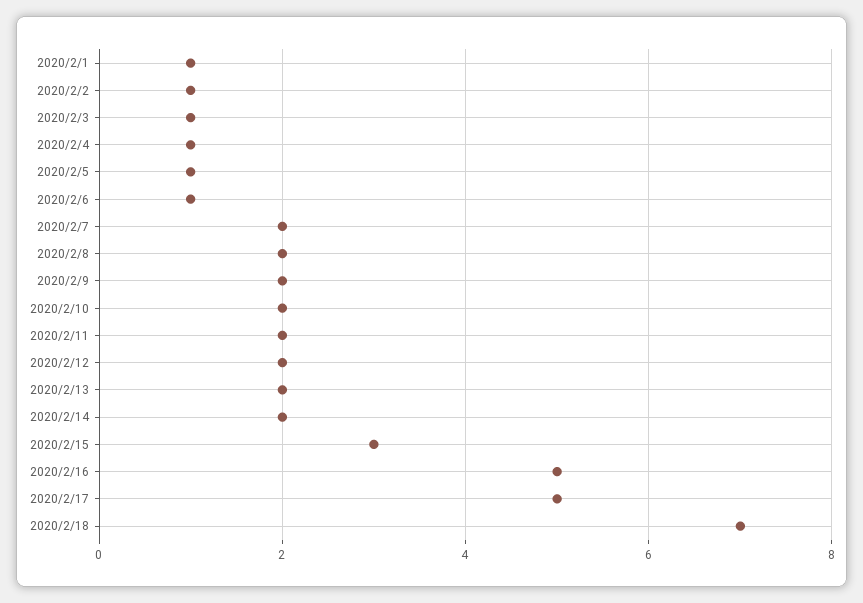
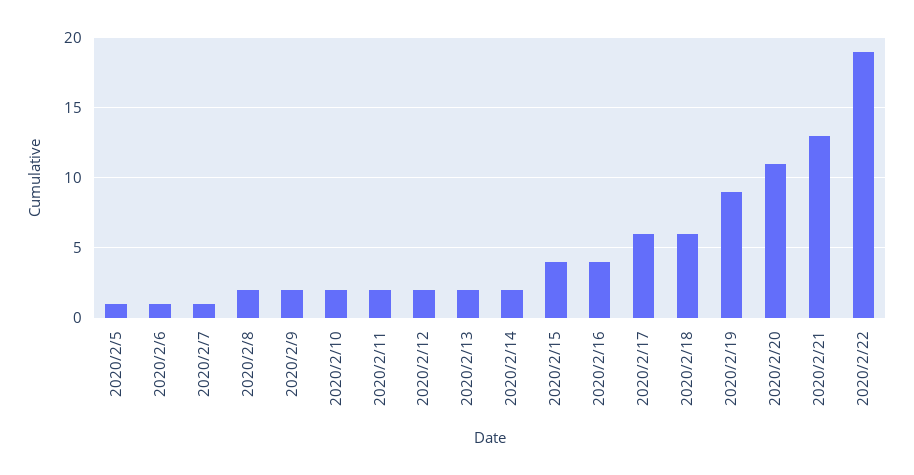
2020/2/1: 1 -> none
2020/2/2: 1 -> none
2020/2/3: 1 -> none
2020/2/4: 1 -> none
2020/2/7: 2 -> 1
2020/2/15: 3 -> 4
2020/2/16: 5 -> 4
2020/2/17: 5 -> 6
2020/2/18: 7 -> 6
2020/2/19: none -> 9
2020/2/20: none -> 11
2020/2/21: none -> 13
2020/2/22: none -> 19

